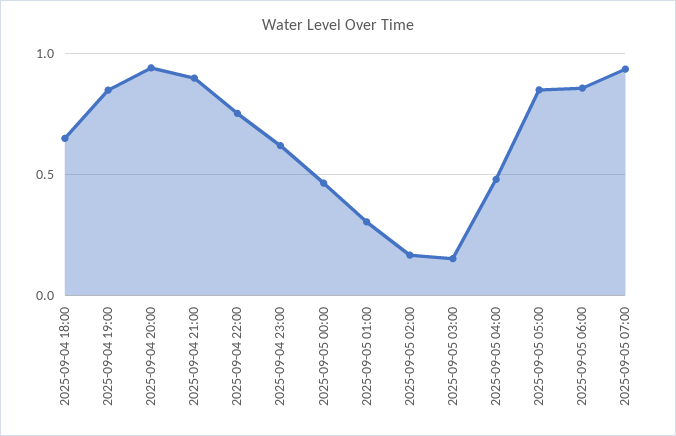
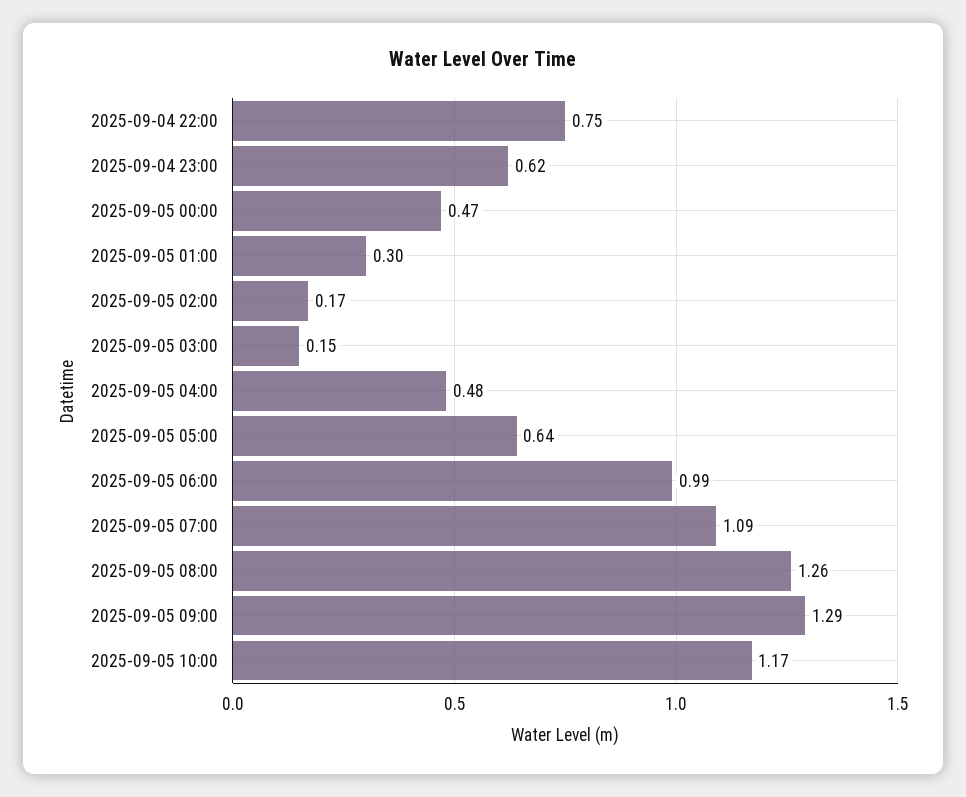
2025-09-04 18:00: 0.65 -> none
2025-09-04 19:00: 0.85 -> none
2025-09-04 20:00: 0.95 -> none
2025-09-04 21:00: 0.9 -> none
2025-09-05 05:00: 0.85 -> 0.64
2025-09-05 06:00: 0.85 -> 0.99
2025-09-05 07:00: 0.95 -> 1.09
2025-09-05 08:00: none -> 1.26
2025-09-05 09:00: none -> 1.29
2025-09-05 10:00: none -> 1.17

